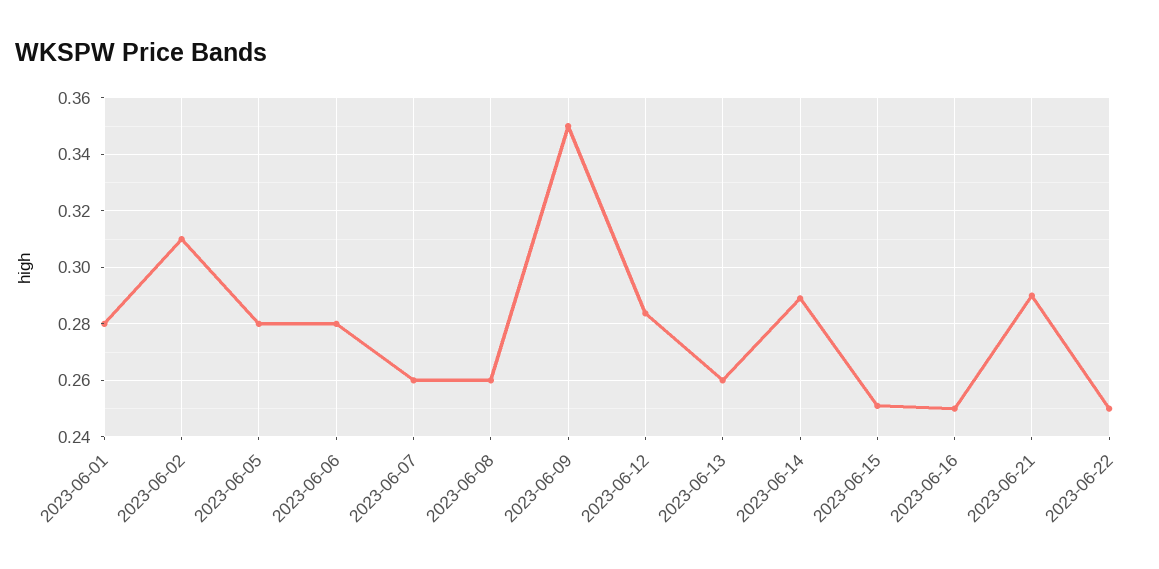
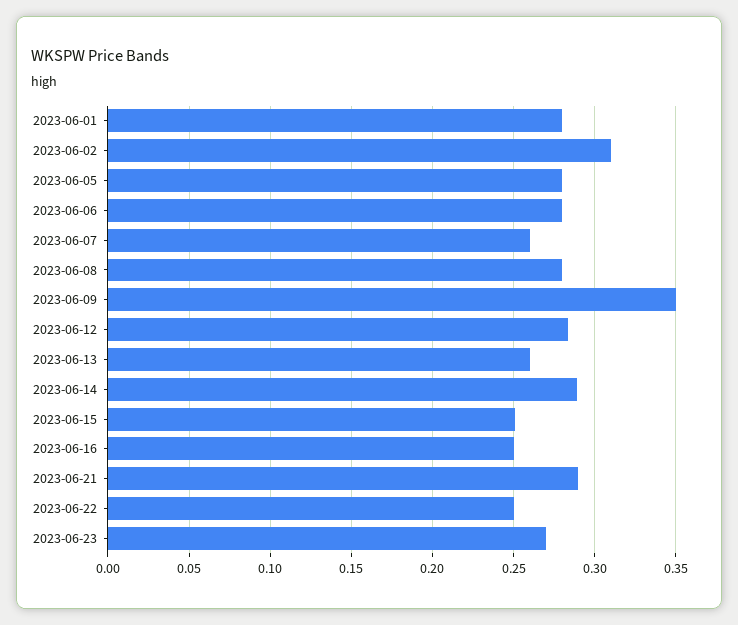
2023-06-08: 0.26 -> 0.28
2023-06-23: none -> 0.27

